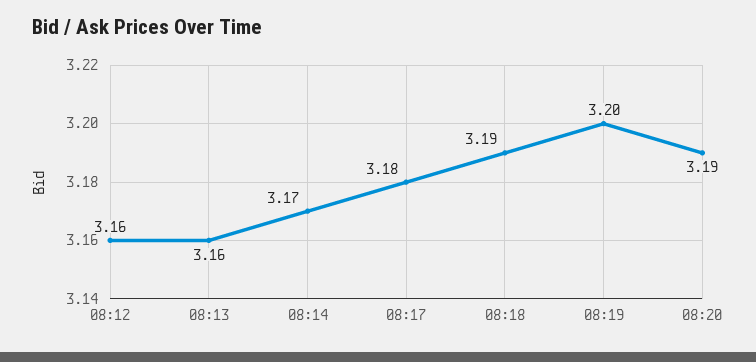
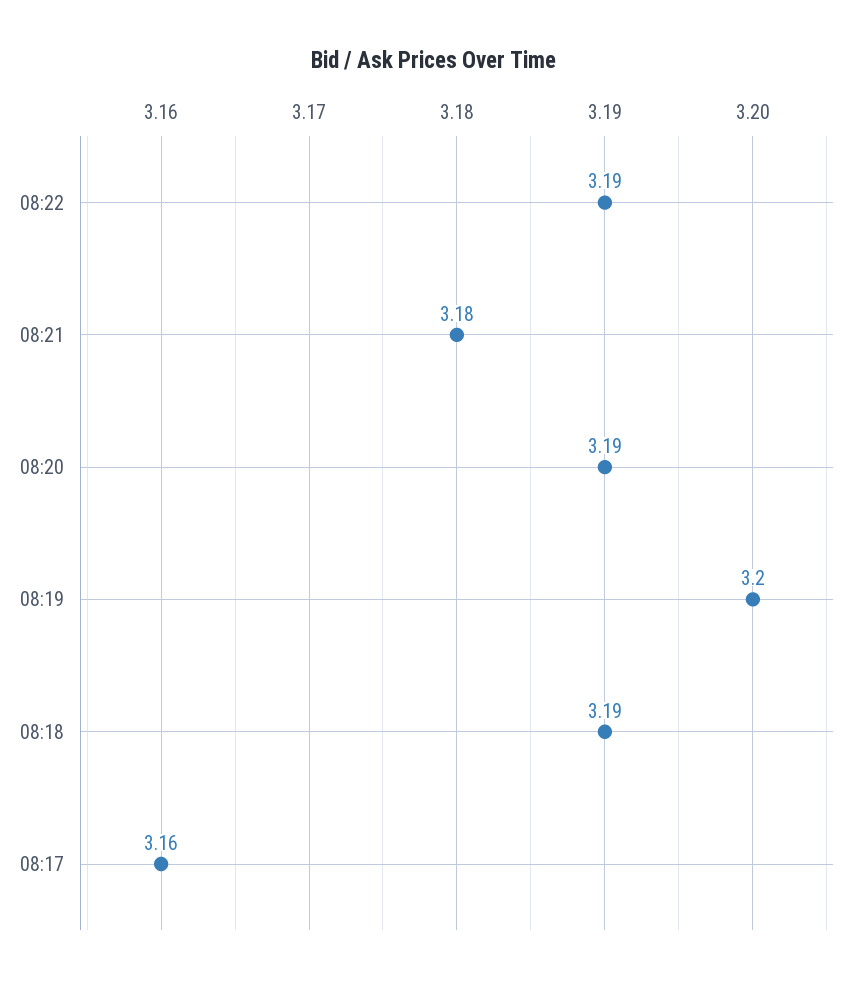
08:12: 3.16 -> none
08:13: 3.16 -> none
08:14: 3.17 -> none
08:17: 3.18 -> 3.16
08:22: none -> 3.19
08:21: none -> 3.18

